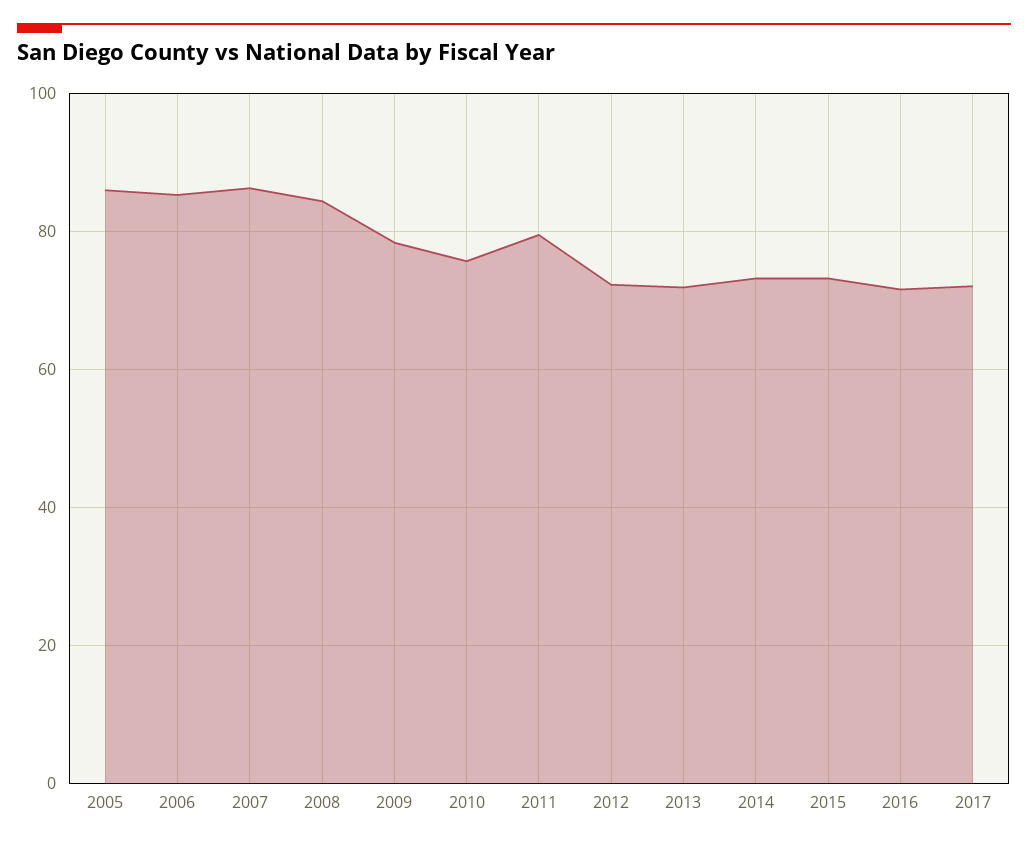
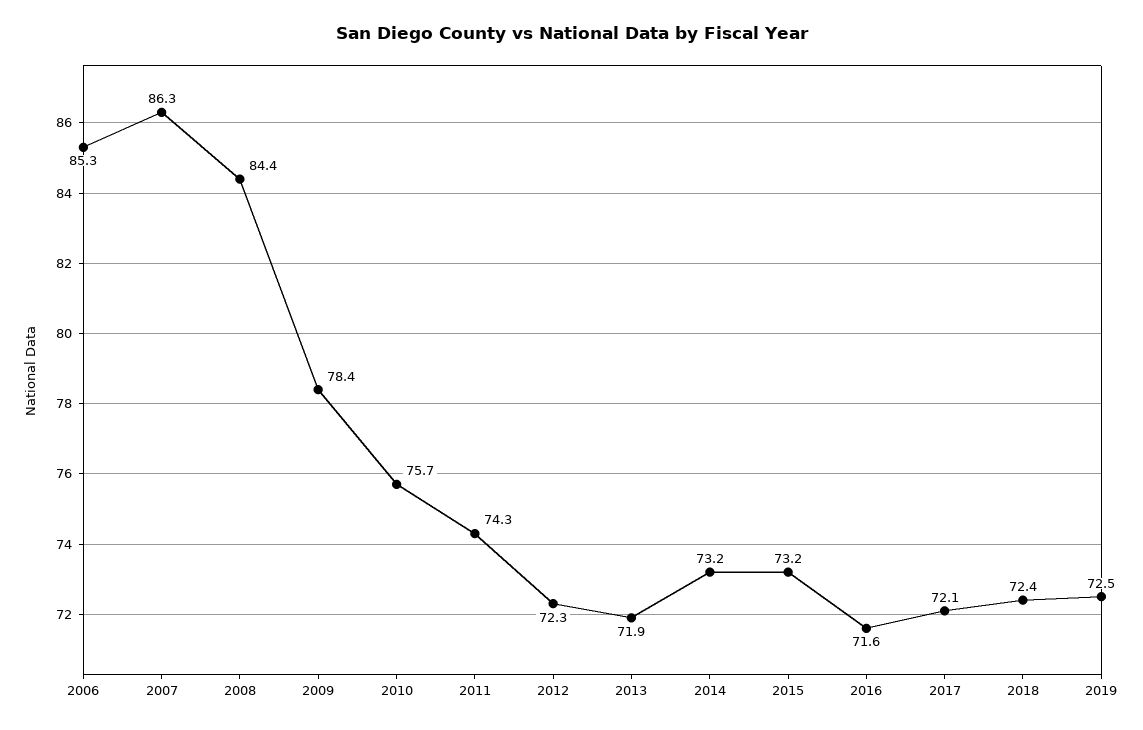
2005: 86 -> none
2011: 80 -> 74.3
2018: none -> 72.4
2019: none -> 72.5

